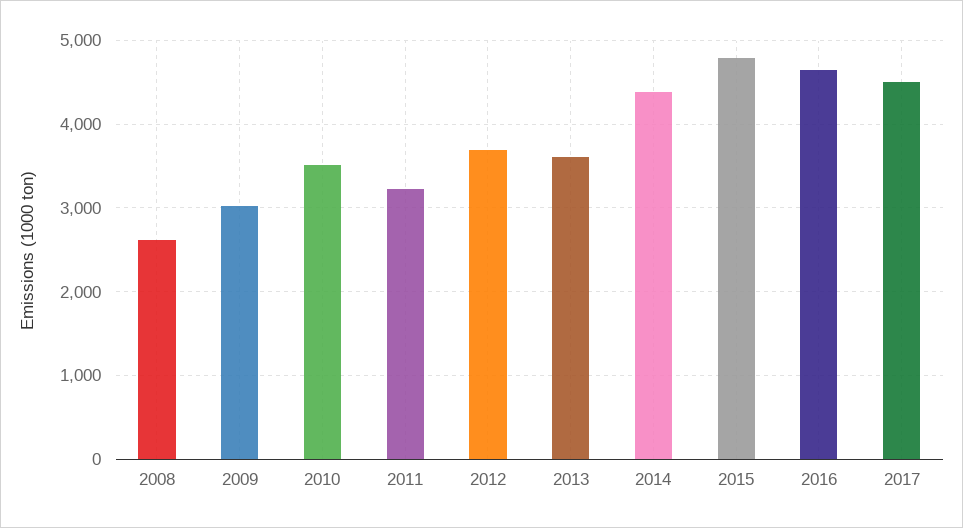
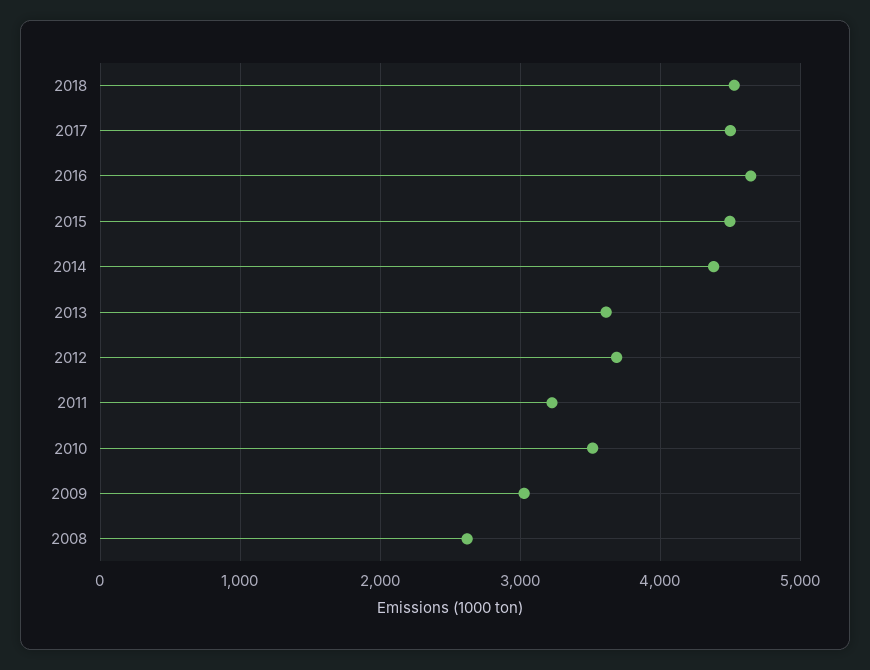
2015: 4800 -> 4500
2018: none -> 4500

